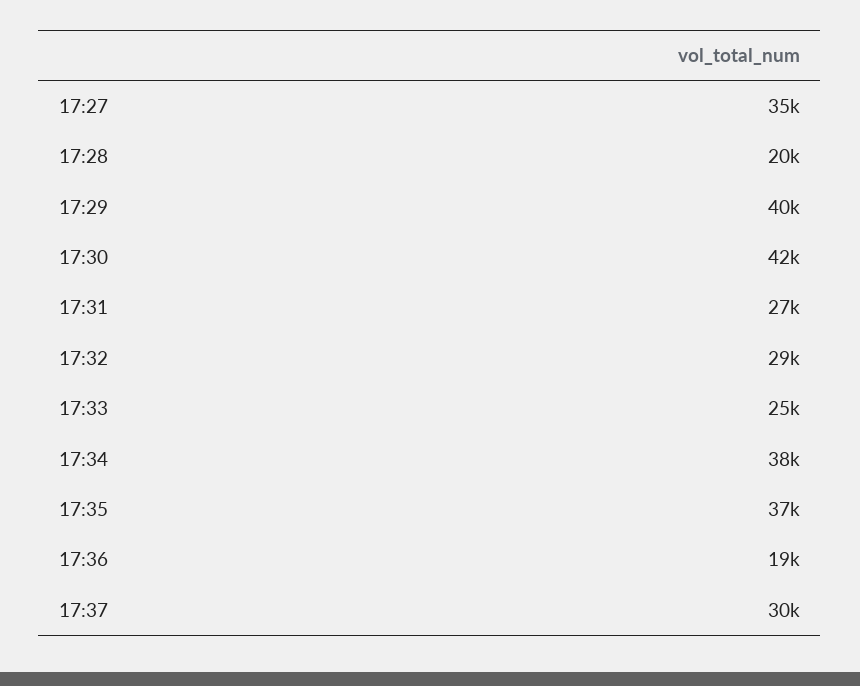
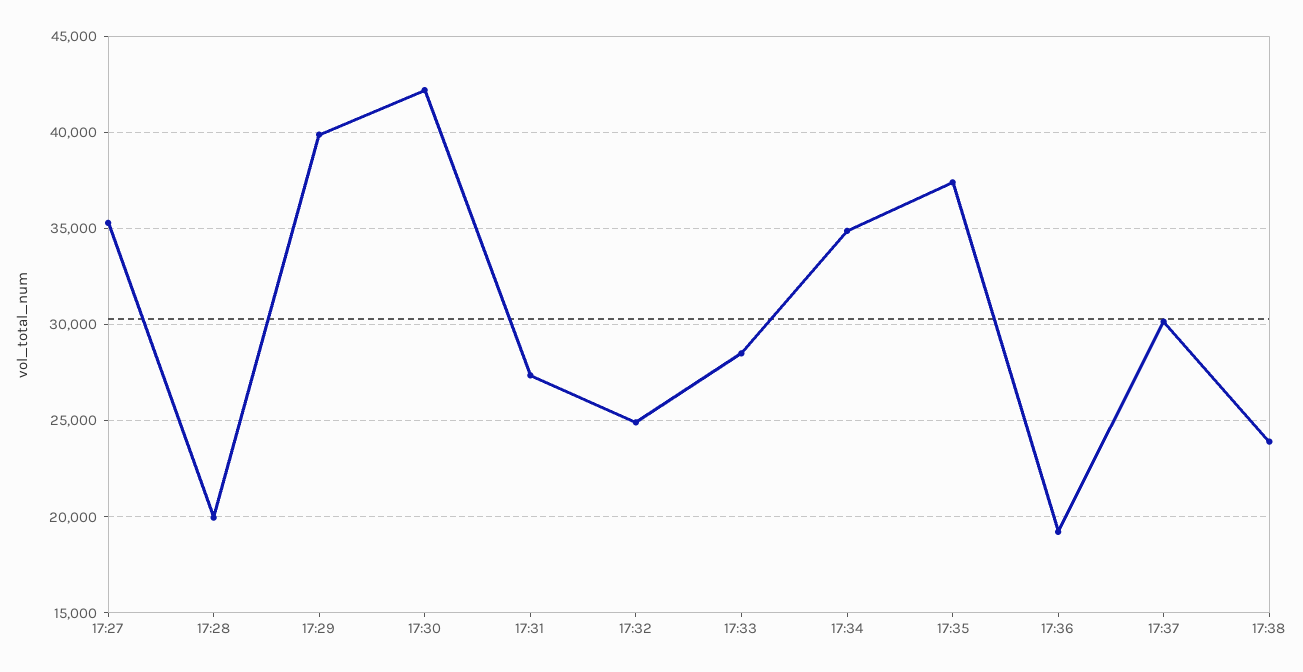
17:32: 29000 -> 25000
17:33: 25000 -> 28500
17:34: 38000 -> 35000
17:38: none -> 24000

